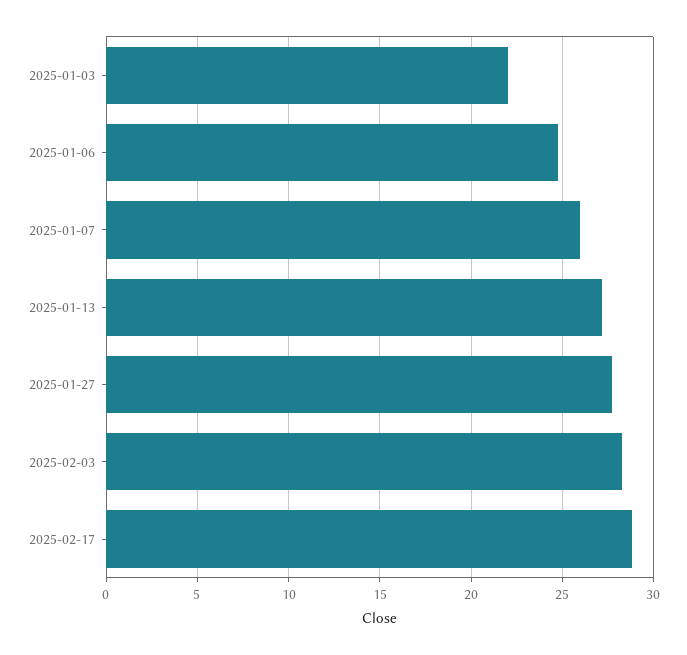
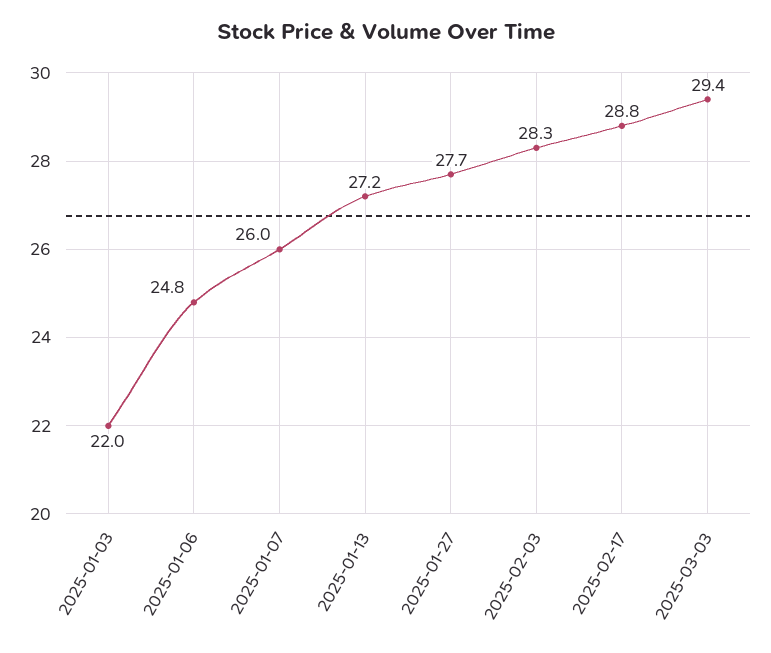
2025-03-03: none -> 29.4

